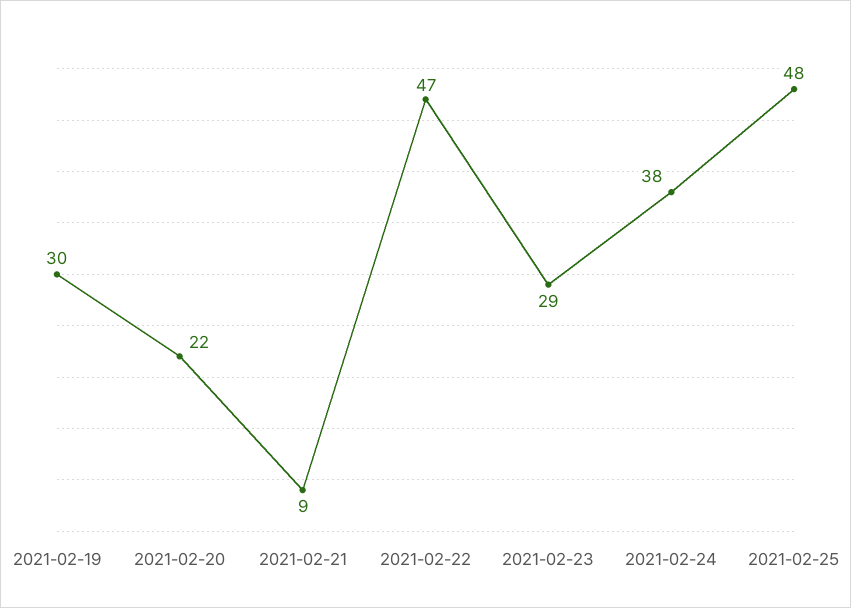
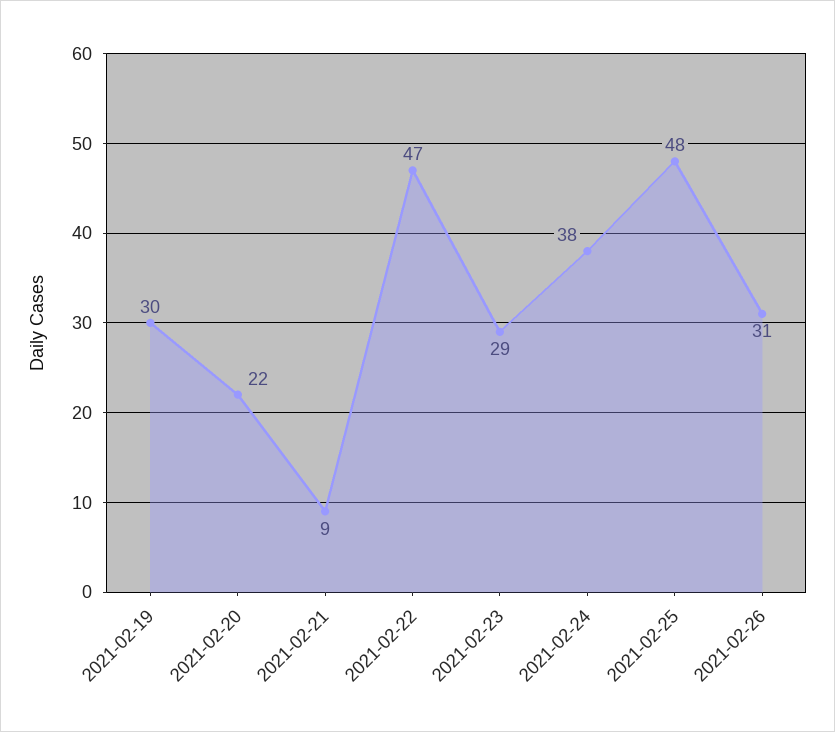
2021-02-26: none -> 31

